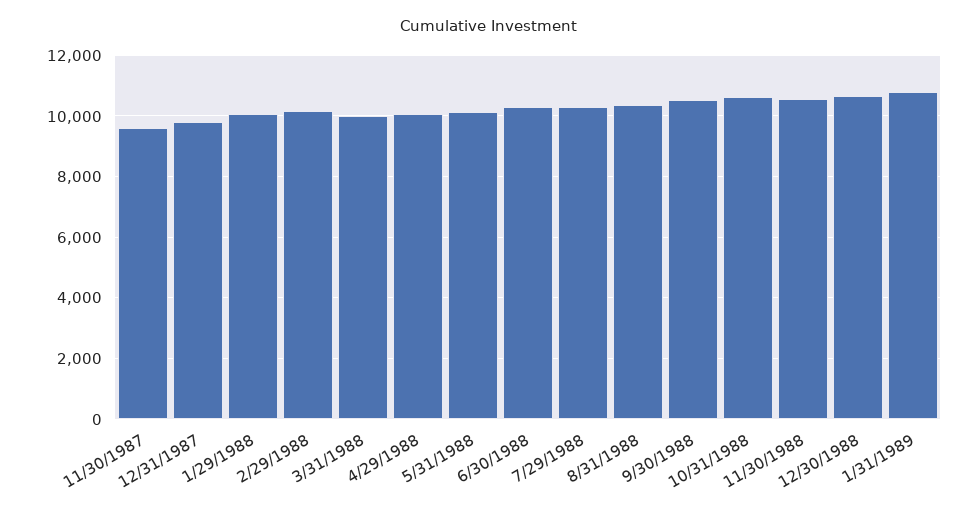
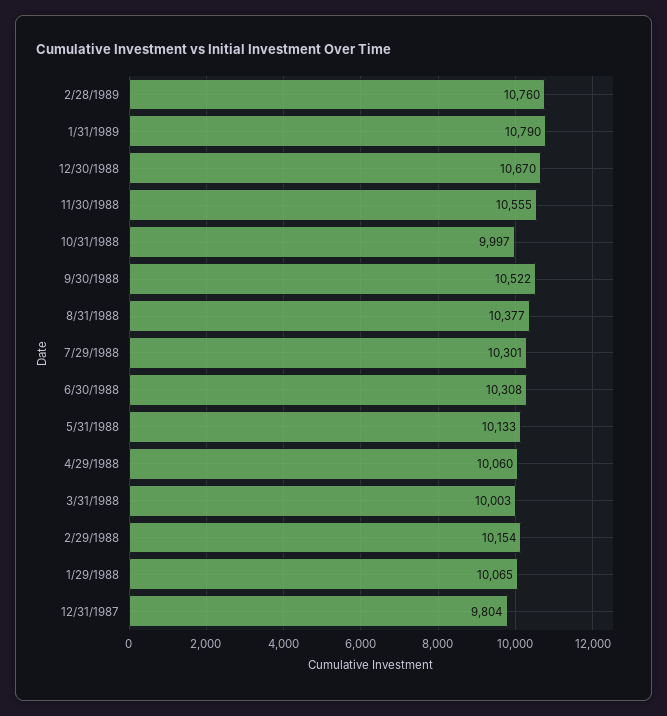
11/30/1987: 9600 -> none
10/31/1988: 10600 -> 9997
2/28/1989: none -> 10760

